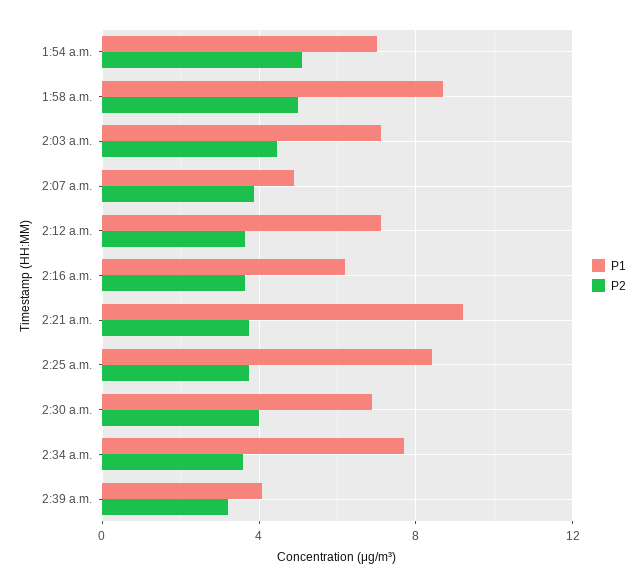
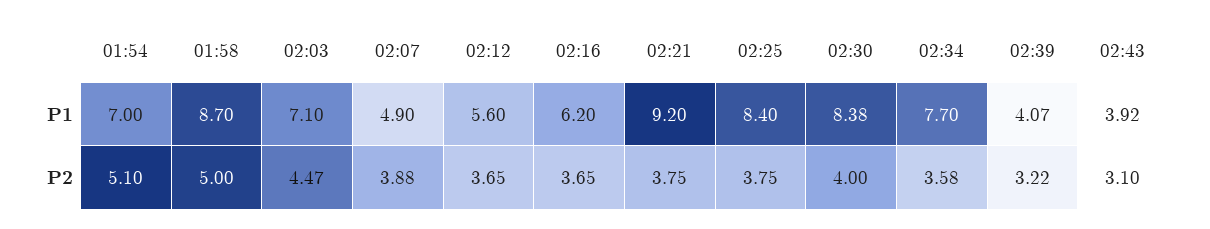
P1, 2:12 a.m.: 7 -> 5.6
P1, 2:30 a.m.: 7 -> 8.38
P1, 02:43: none -> 3.92
P2, 02:43: none -> 3.1

